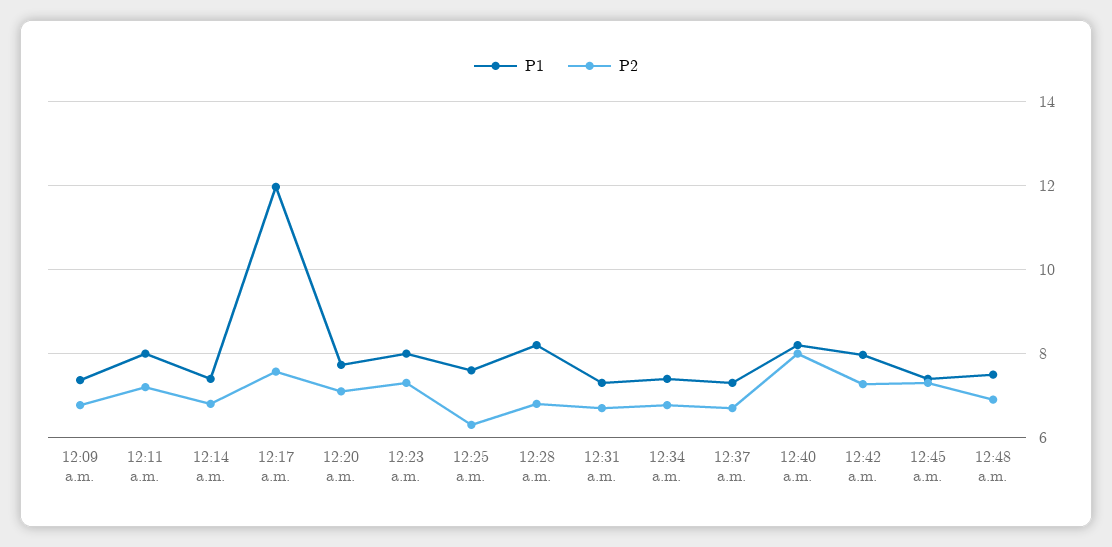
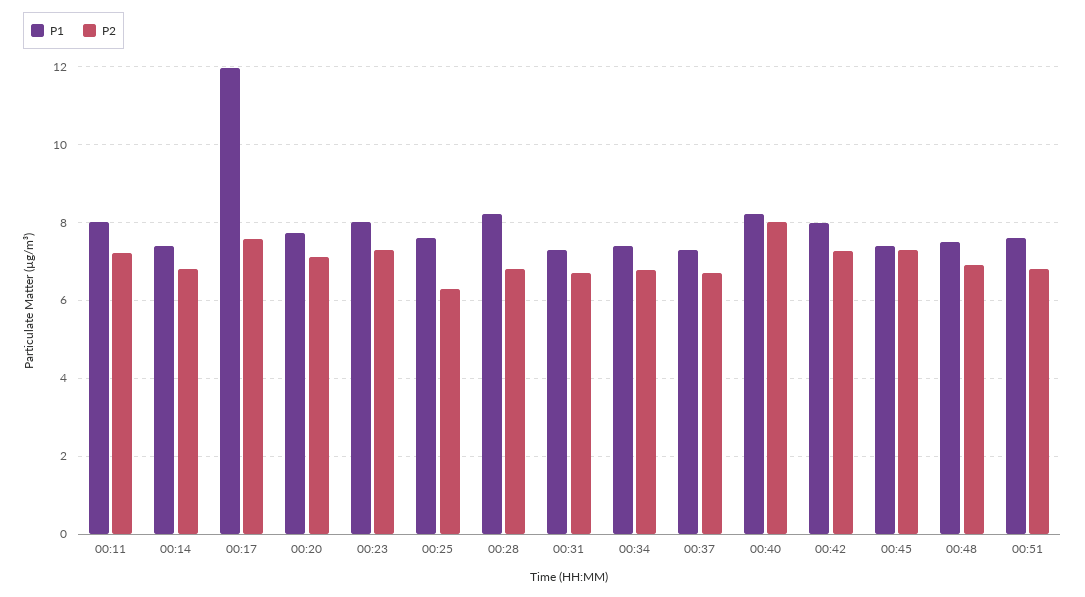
P1, 12:09 a.m.: 7.4 -> none
P2, 12:09 a.m.: 6.8 -> none
P1, 00:51: none -> 7.6
P2, 00:51: none -> 6.8

